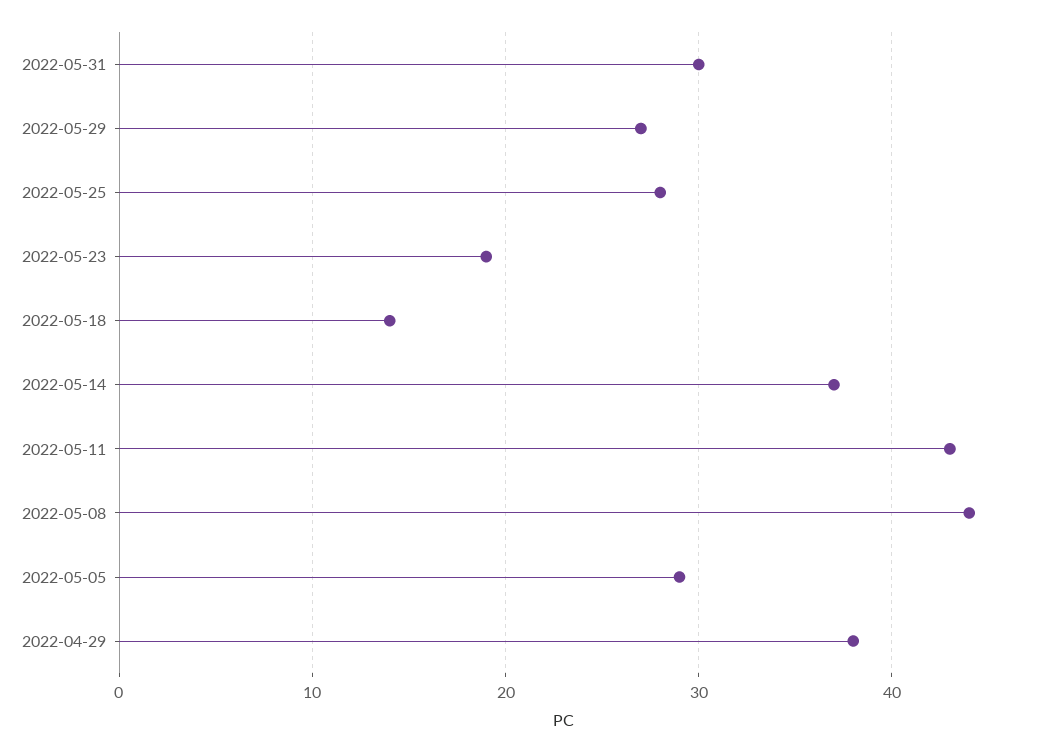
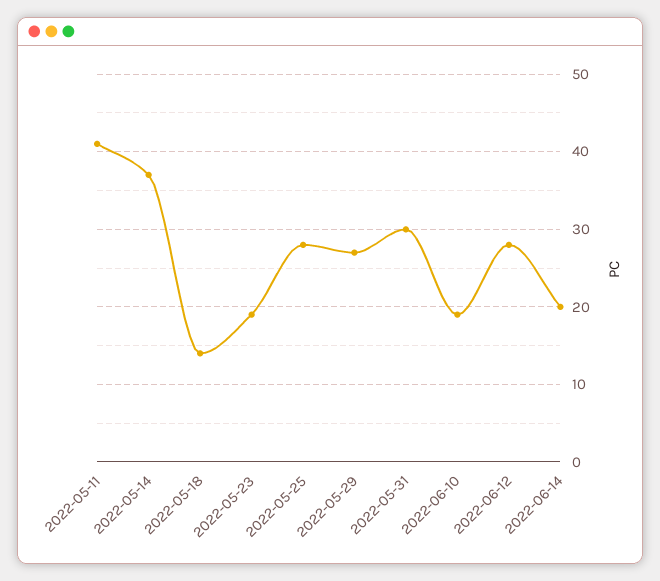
2022-05-11: 43 -> 41
2022-05-08: 44 -> none
2022-05-05: 29 -> none
2022-04-29: 38 -> none
2022-06-10: none -> 19
2022-06-12: none -> 28
2022-06-14: none -> 20

